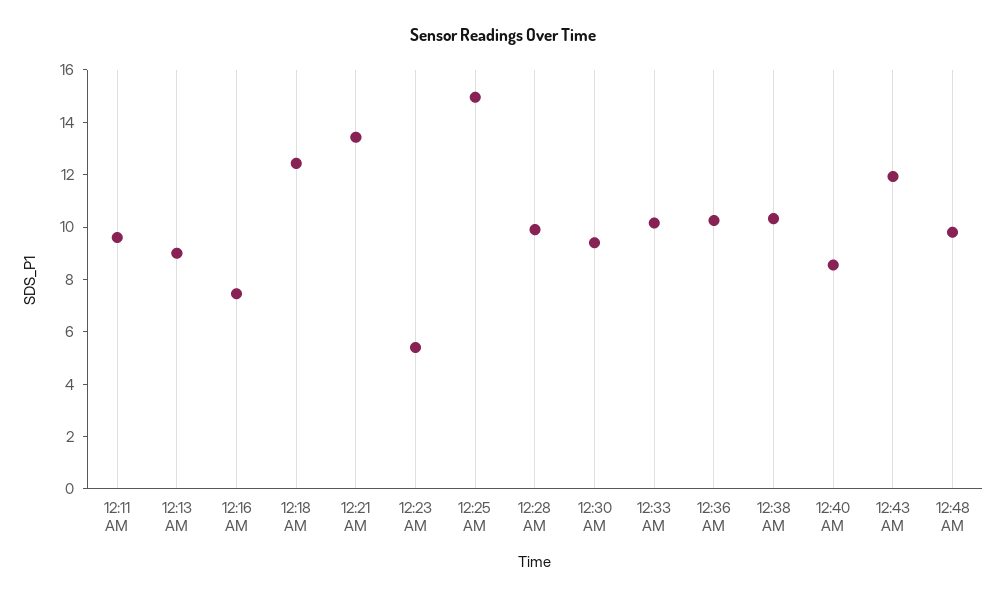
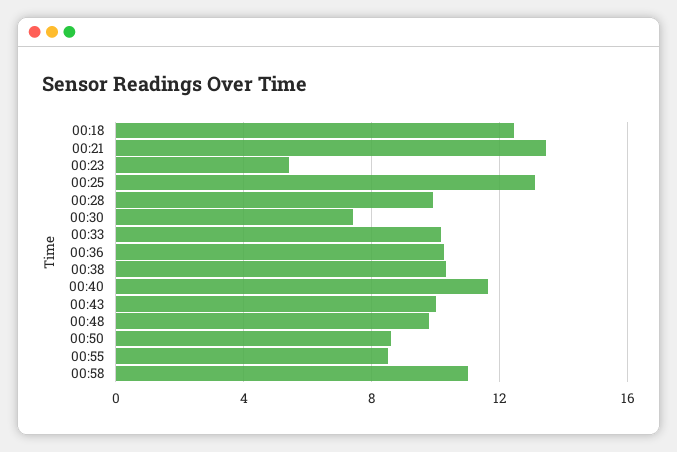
12:11 AM: 9.5 -> none
12:13 AM: 9 -> none
12:16 AM: 7.5 -> none
12:25 AM: 15 -> 13
12:30 AM: 9.5 -> 7.5
12:40 AM: 8.5 -> 11.5
12:43 AM: 12 -> 10
00:50: none -> 8.5
00:55: none -> 8.5
00:58: none -> 11

